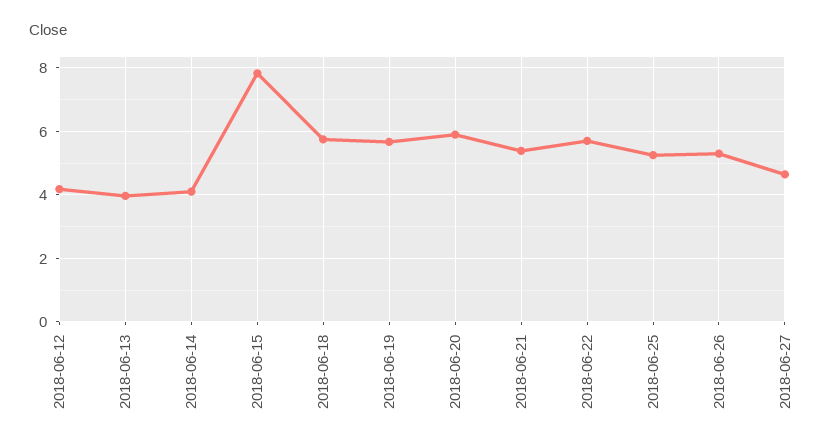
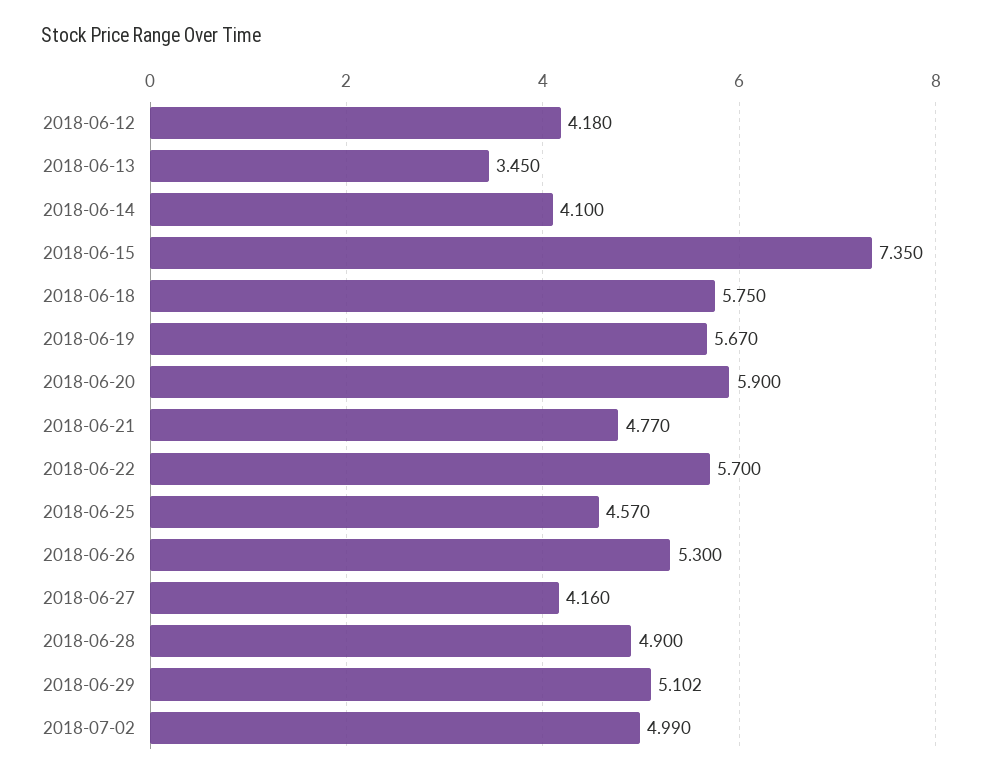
2018-06-13: 4 -> 3.45
2018-06-15: 7.8 -> 7.35
2018-06-21: 5.4 -> 4.77
2018-06-25: 5.2 -> 4.57
2018-06-27: 4.6 -> 4.16
2018-06-28: none -> 4.9
2018-06-29: none -> 5.102
2018-07-02: none -> 4.99

